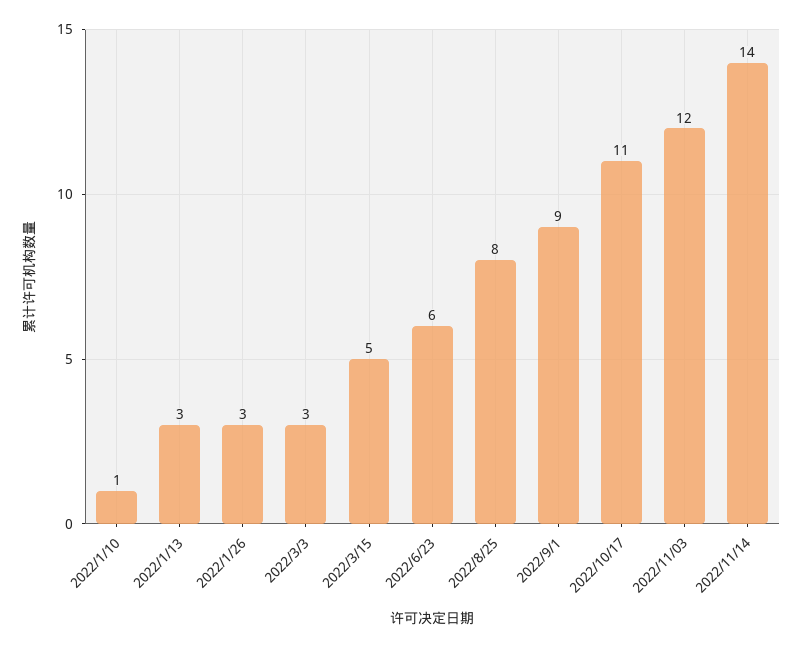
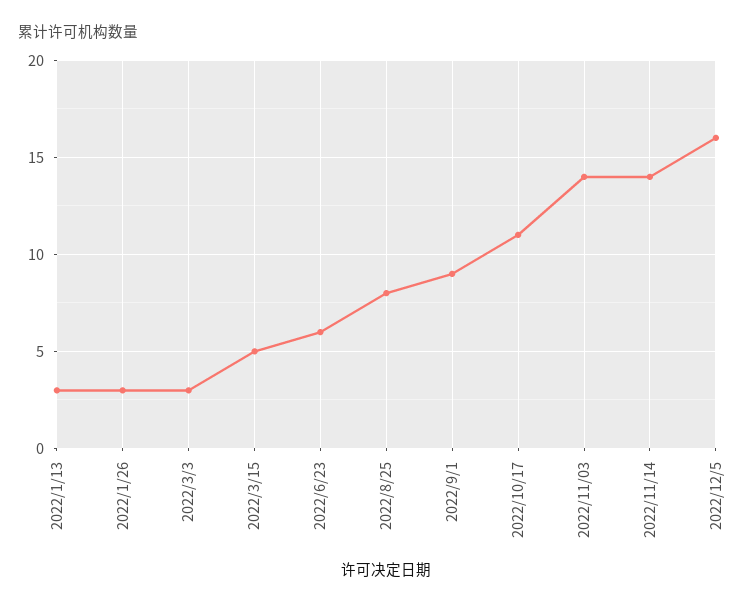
2022/1/10: 1 -> none
2022/11/03: 12 -> 14
2022/12/5: none -> 16

